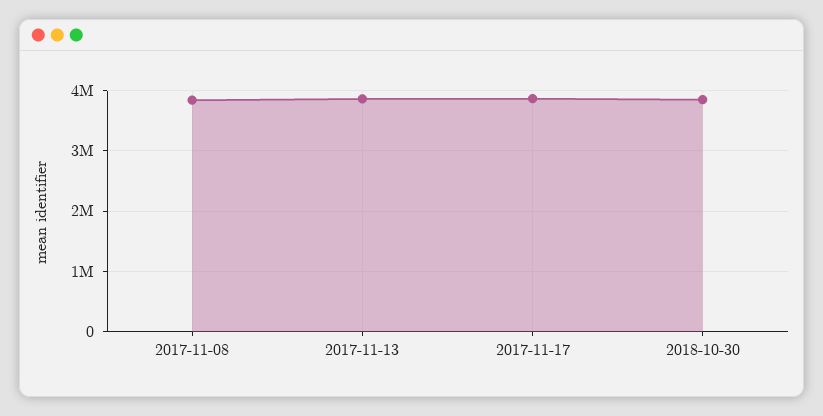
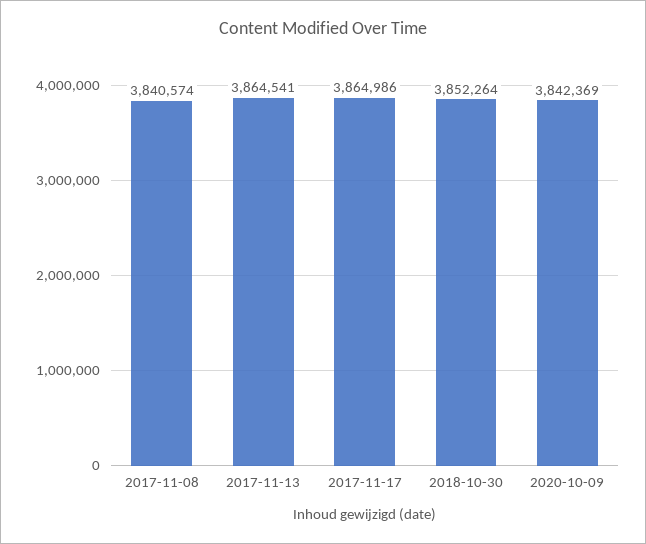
2020-10-09: none -> 3842369

